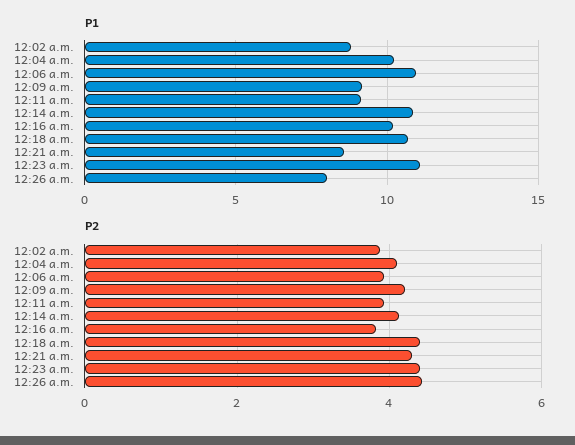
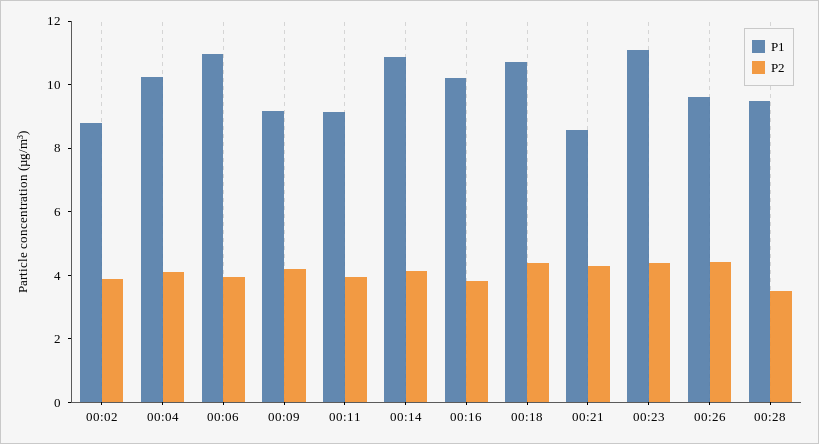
P1, 12:26 a.m.: 8 -> 9.5
P1, 00:28: none -> 9.5
P2, 00:28: none -> 3.5

